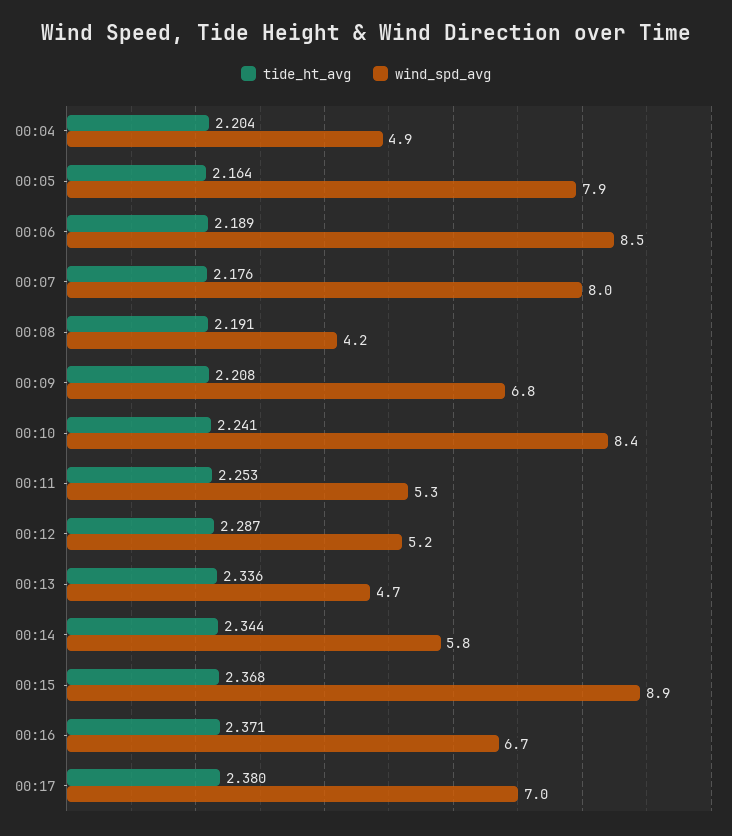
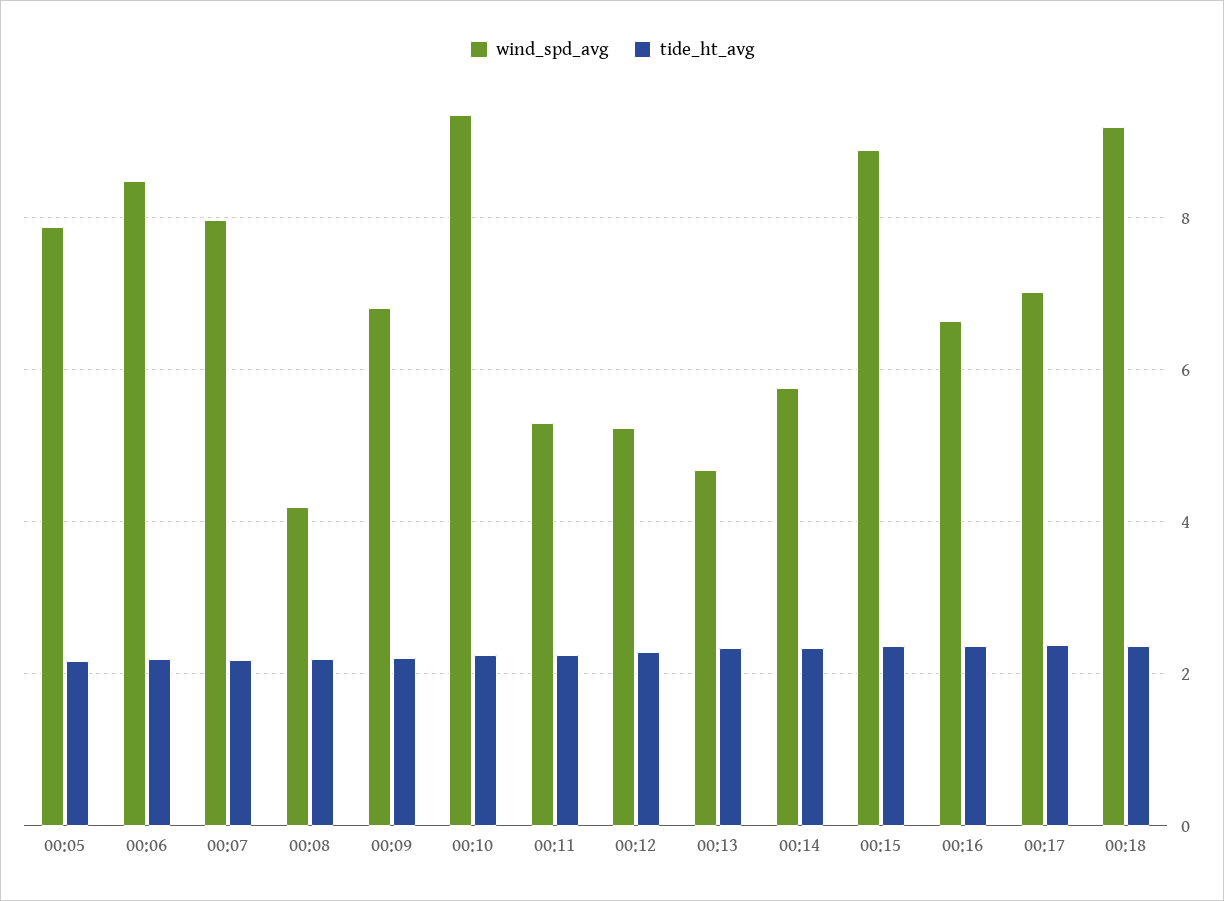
tide_ht_avg, 00:04: 2.204 -> none
wind_spd_avg, 00:04: 4.9 -> none
wind_spd_avg, 00:10: 8.4 -> 9.4
wind_spd_avg, 00:18: none -> 9.2
tide_ht_avg, 00:18: none -> 2.4

